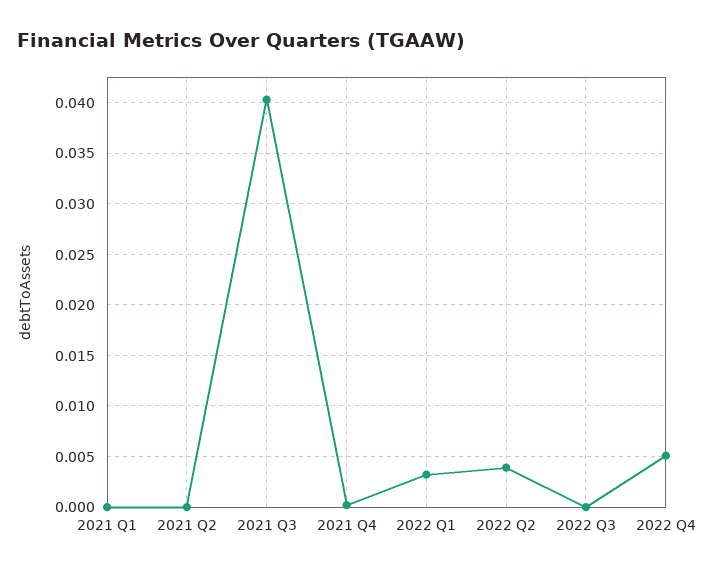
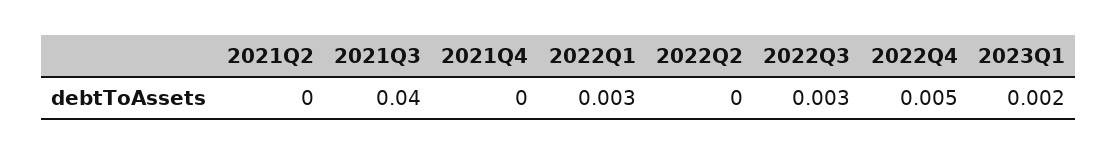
2021 Q1: 0 -> none
2022 Q2: 0.004 -> 0
2022 Q3: 0 -> 0.003
2023Q1: none -> 0.002

